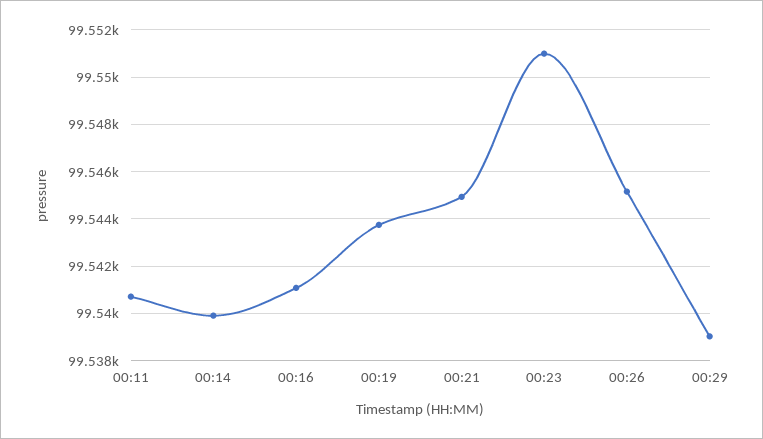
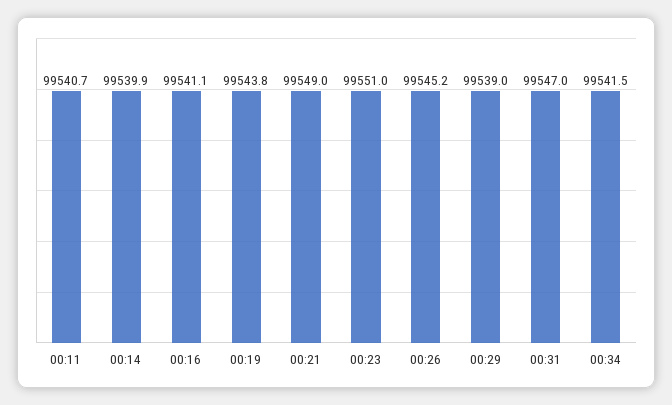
00:21: 99545 -> 99549
00:31: none -> 99547
00:34: none -> 99541.5

